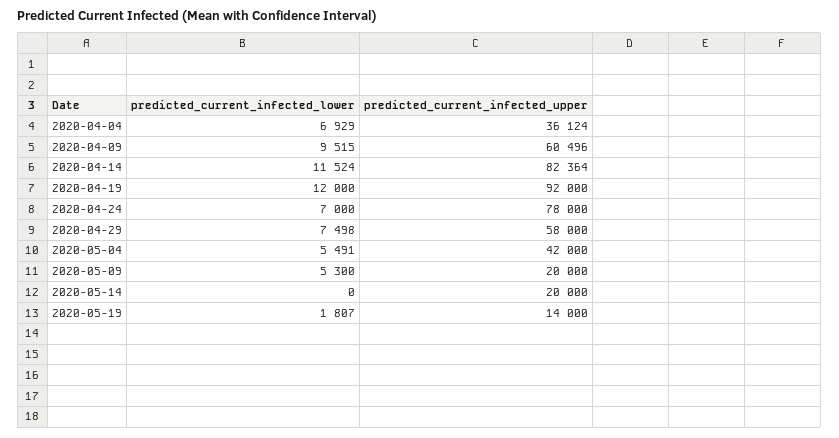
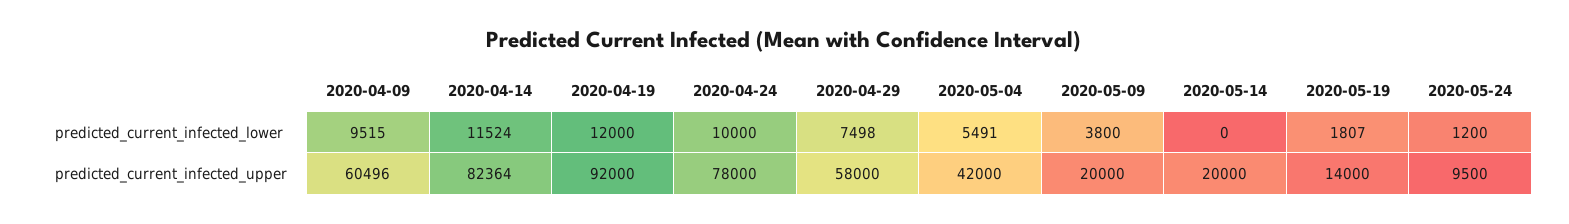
predicted_current_infected_lower, 2020-04-04: 6929 -> none
predicted_current_infected_upper, 2020-04-04: 36124 -> none
predicted_current_infected_lower, 2020-04-24: 7000 -> 10000
predicted_current_infected_lower, 2020-05-09: 5300 -> 3800
predicted_current_infected_lower, 2020-05-24: none -> 1200
predicted_current_infected_upper, 2020-05-24: none -> 9500

